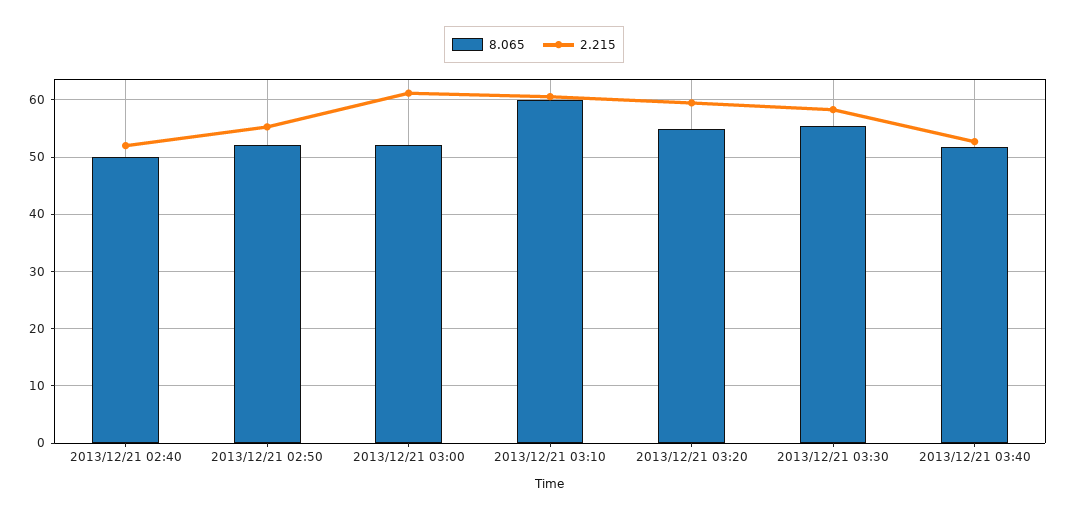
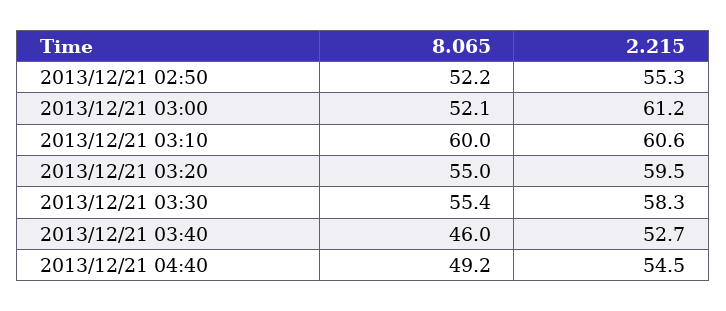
8.065, 2013/12/21 02:40: 50 -> none
2.215, 2013/12/21 02:40: 52 -> none
8.065, 2013/12/21 03:40: 52 -> 46
8.065, 2013/12/21 04:40: none -> 49.2
2.215, 2013/12/21 04:40: none -> 54.5

